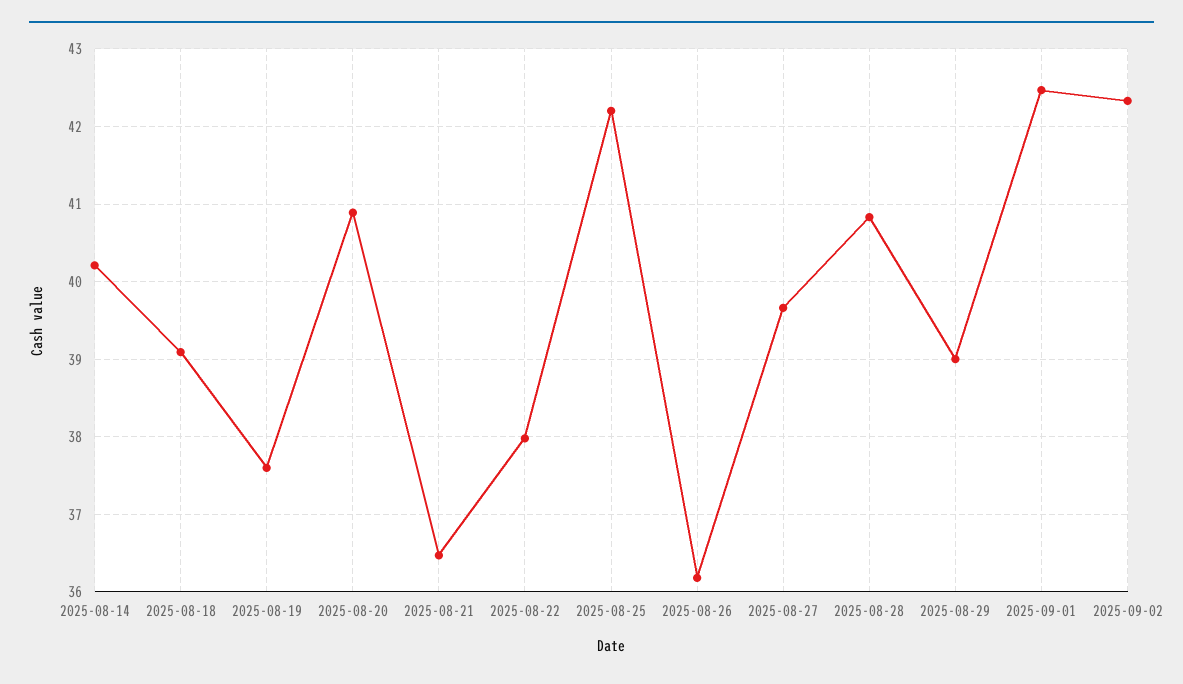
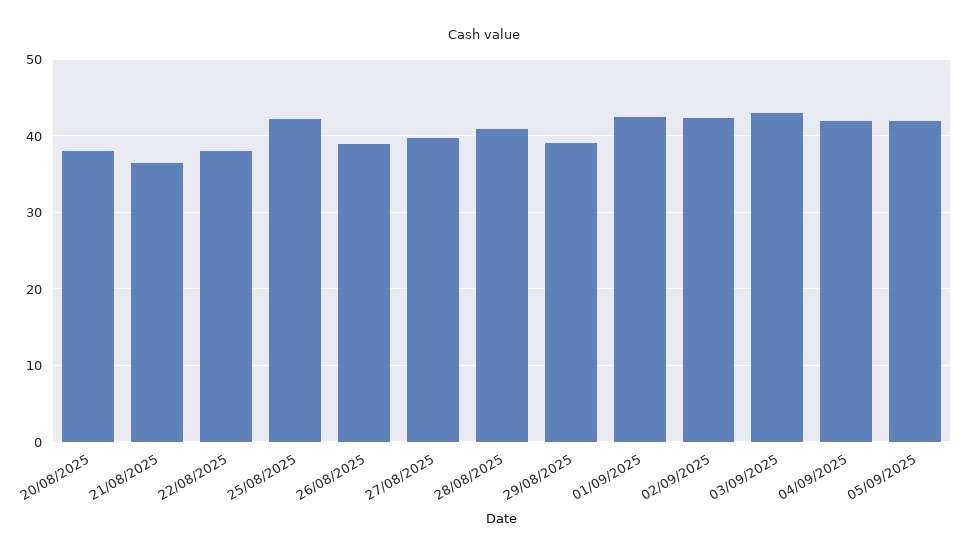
2025-08-14: 40.2 -> none
2025-08-18: 39.1 -> none
2025-08-19: 37.6 -> none
2025-08-20: 40.9 -> 38
2025-08-26: 36.2 -> 39
03/09/2025: none -> 43
04/09/2025: none -> 42
05/09/2025: none -> 42

